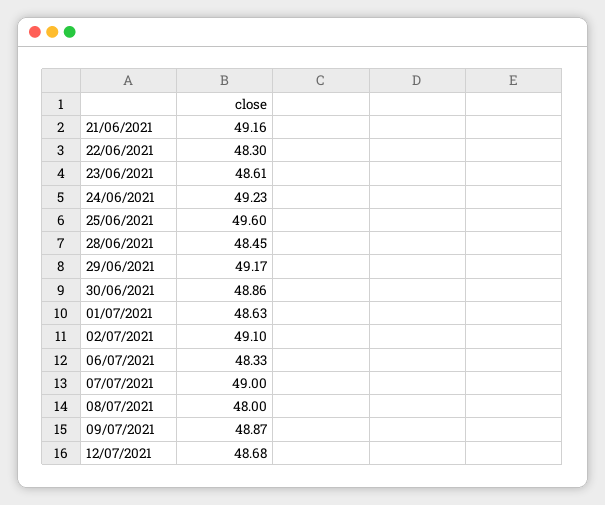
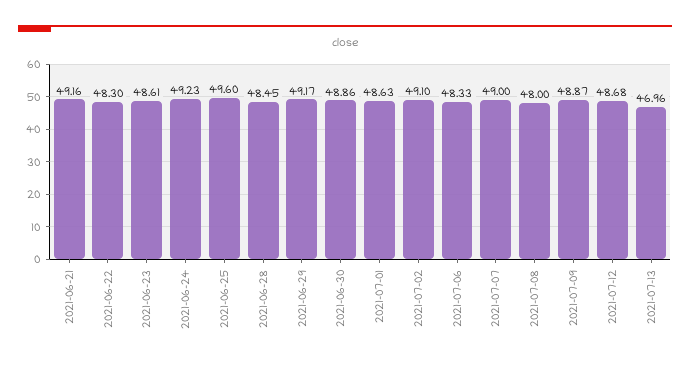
2021-07-13: none -> 46.96

